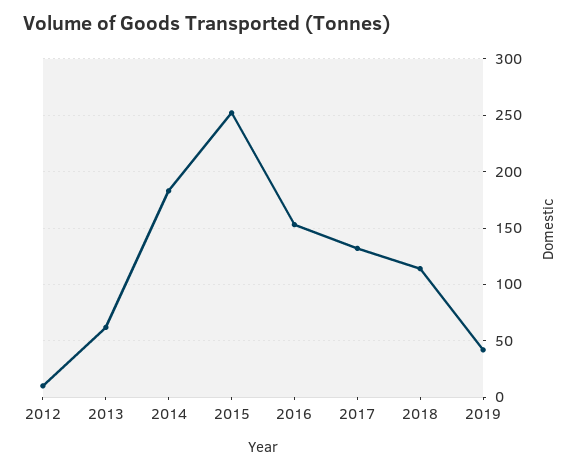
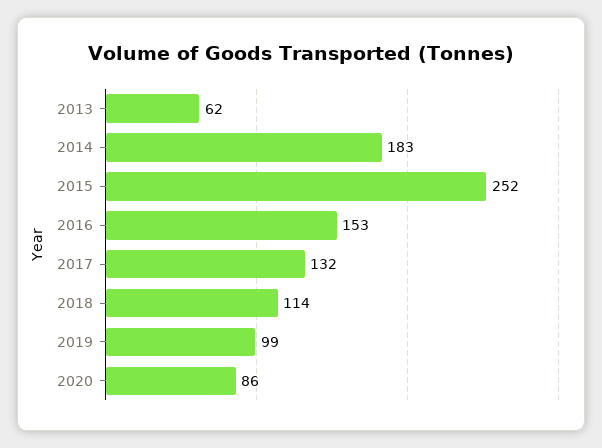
2012: 10 -> none
2019: 40 -> 99
2020: none -> 86

